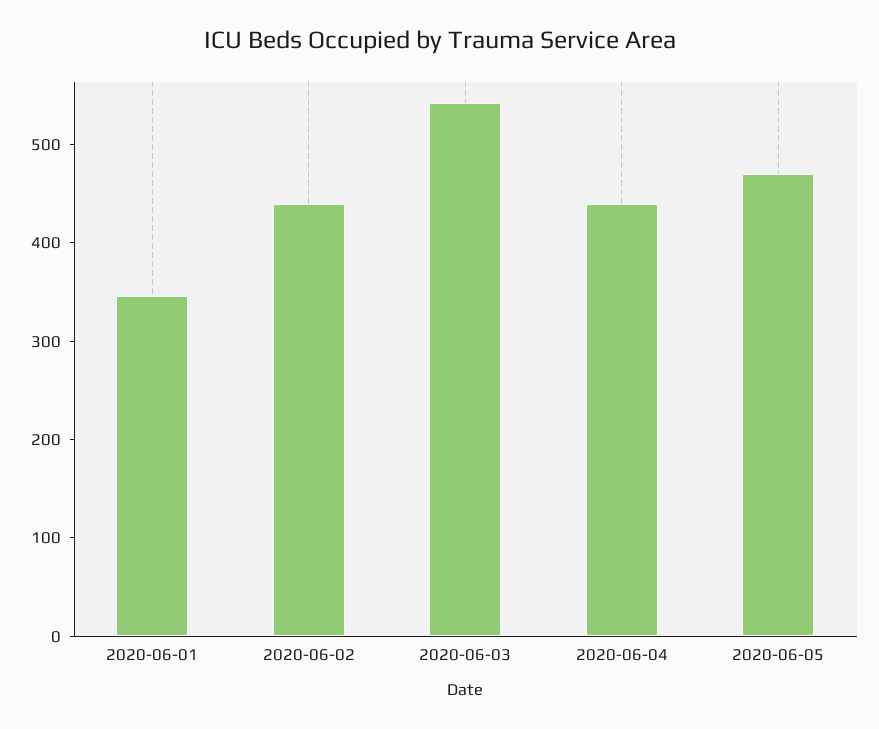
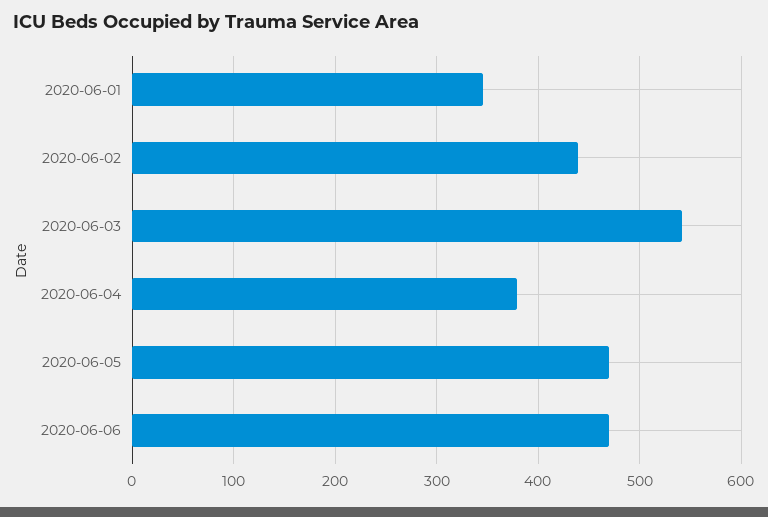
2020-06-04: 440 -> 380
2020-06-06: none -> 470

